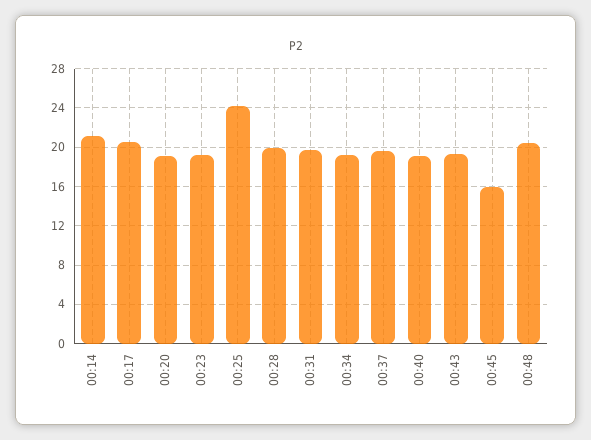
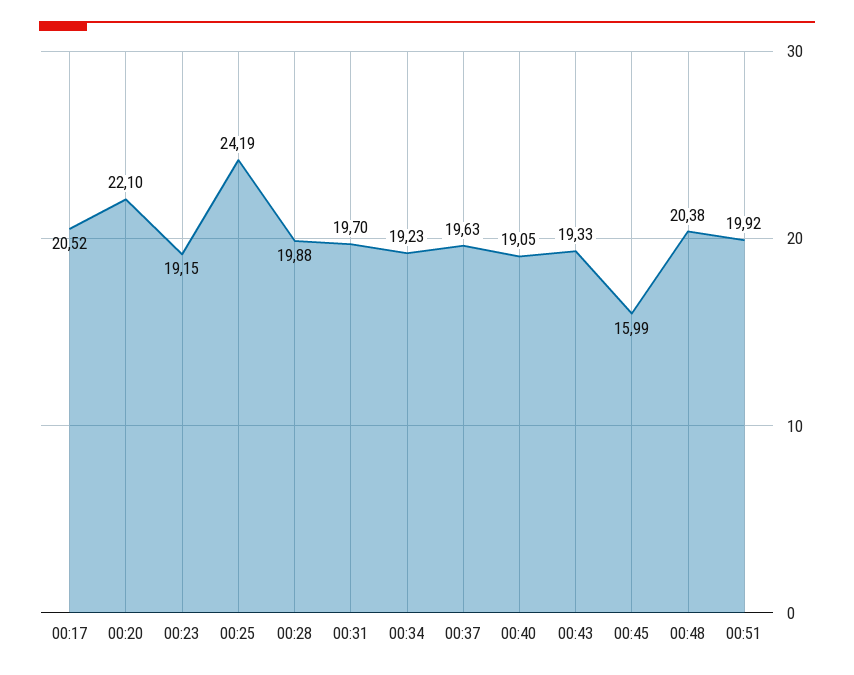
00:14: 21 -> none
00:20: 19 -> 22.1
00:51: none -> 19.92

